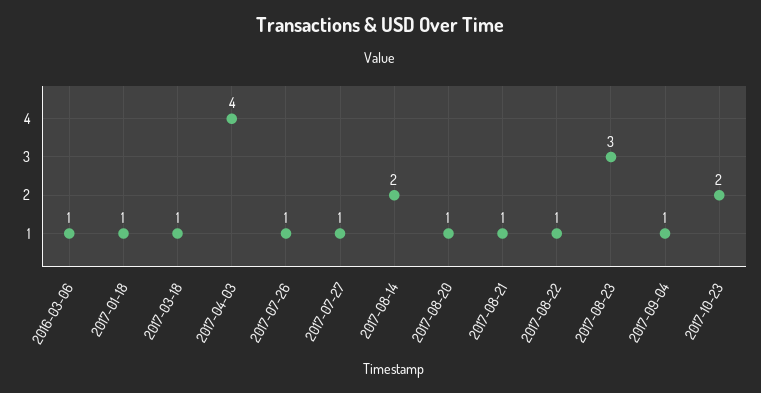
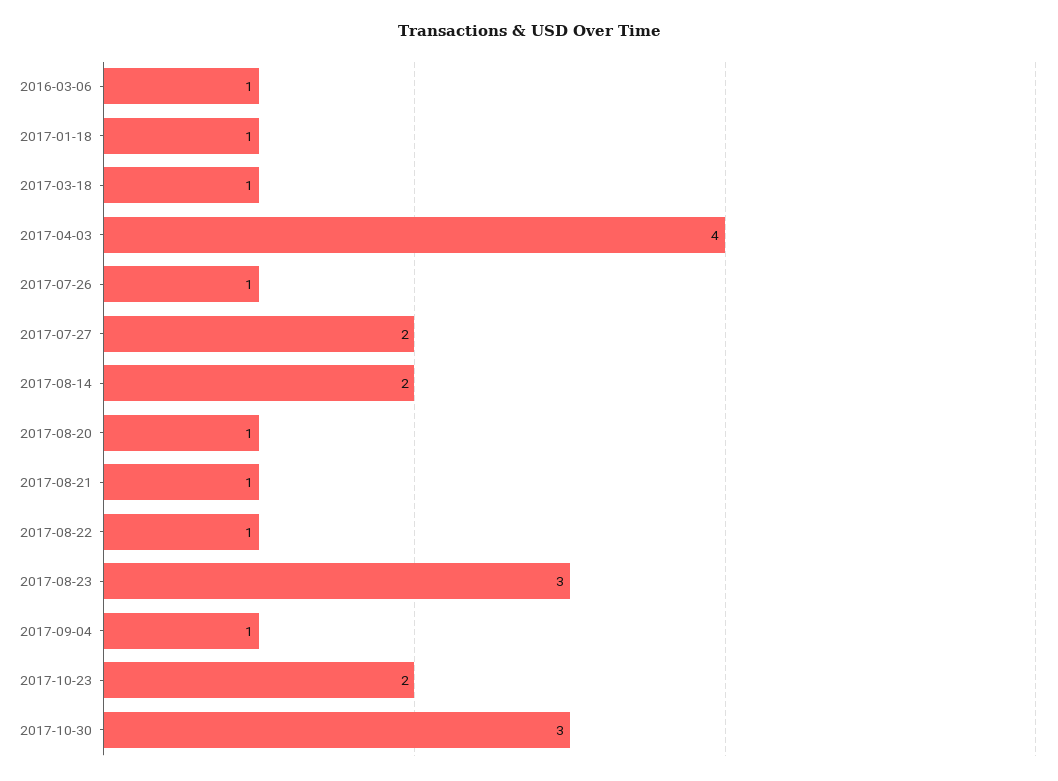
2017-07-27: 1 -> 2
2017-10-30: none -> 3

